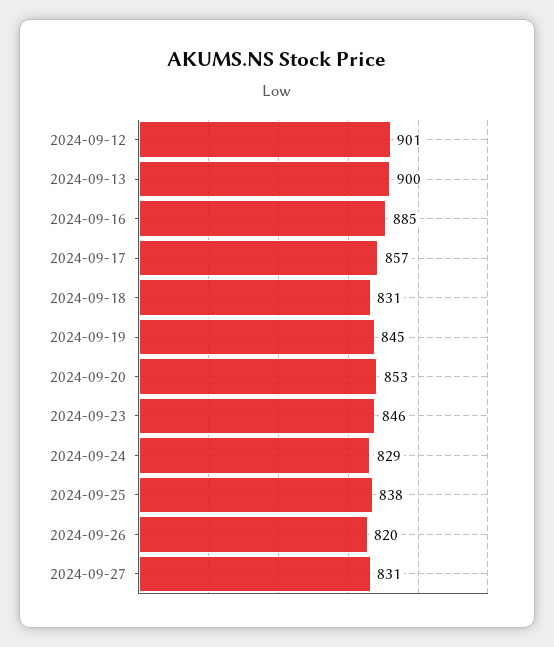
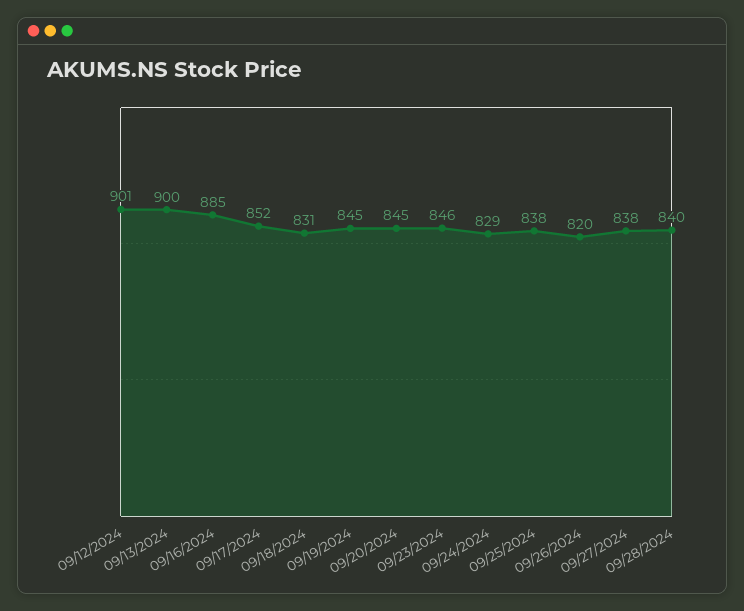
2024-09-17: 857 -> 852
2024-09-20: 853 -> 845
2024-09-27: 831 -> 838
09/28/2024: none -> 840

